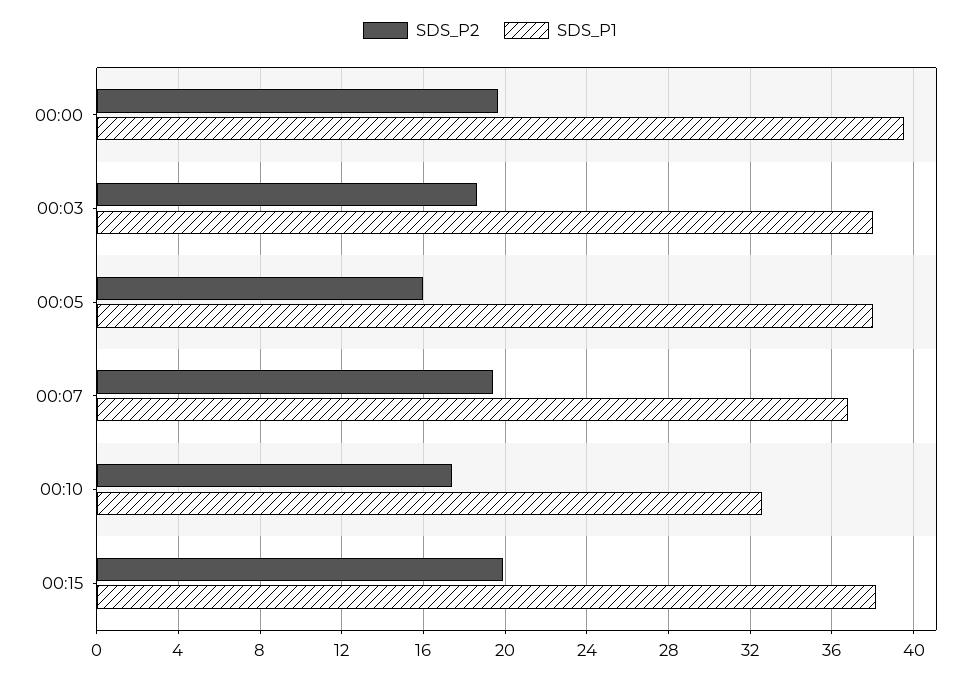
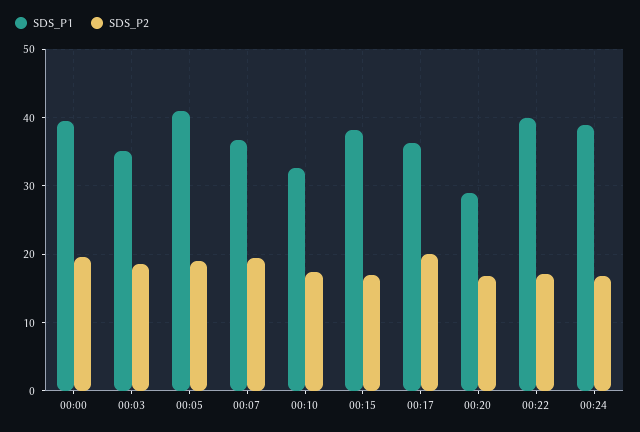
SDS_P1, 00:03: 38 -> 35
SDS_P2, 00:05: 16 -> 19
SDS_P1, 00:05: 38 -> 41
SDS_P2, 00:15: 20 -> 17
SDS_P1, 00:17: none -> 36
SDS_P2, 00:17: none -> 20
SDS_P1, 00:20: none -> 29
SDS_P2, 00:20: none -> 17
SDS_P1, 00:22: none -> 40
SDS_P2, 00:22: none -> 17
SDS_P1, 00:24: none -> 39
SDS_P2, 00:24: none -> 17

